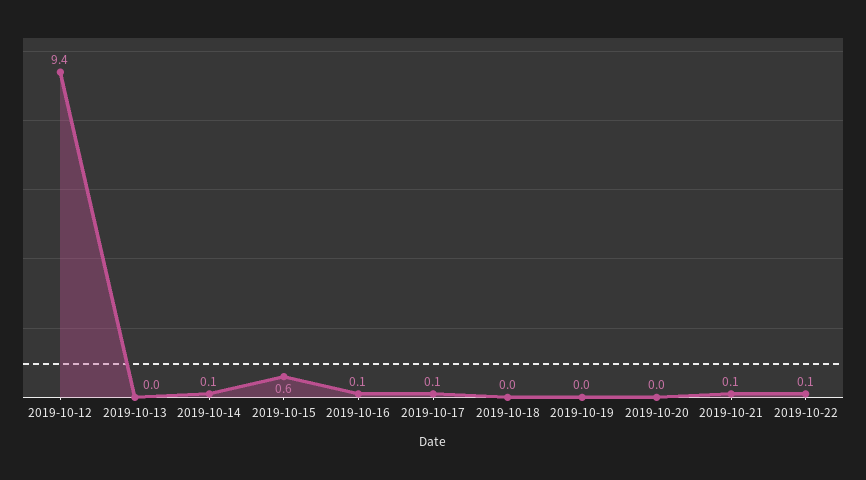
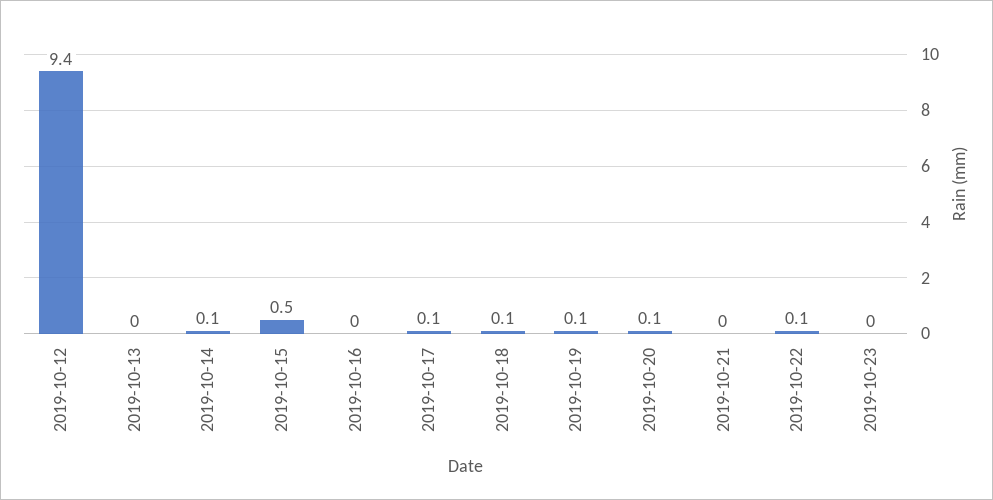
2019-10-15: 0.6 -> 0.5
2019-10-16: 0.1 -> 0
2019-10-18: 0 -> 0.1
2019-10-19: 0 -> 0.1
2019-10-20: 0 -> 0.1
2019-10-21: 0.1 -> 0
2019-10-23: none -> 0

